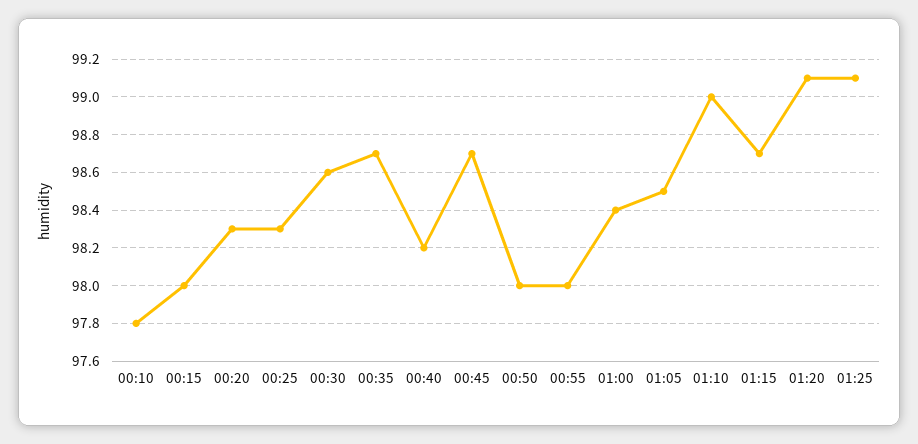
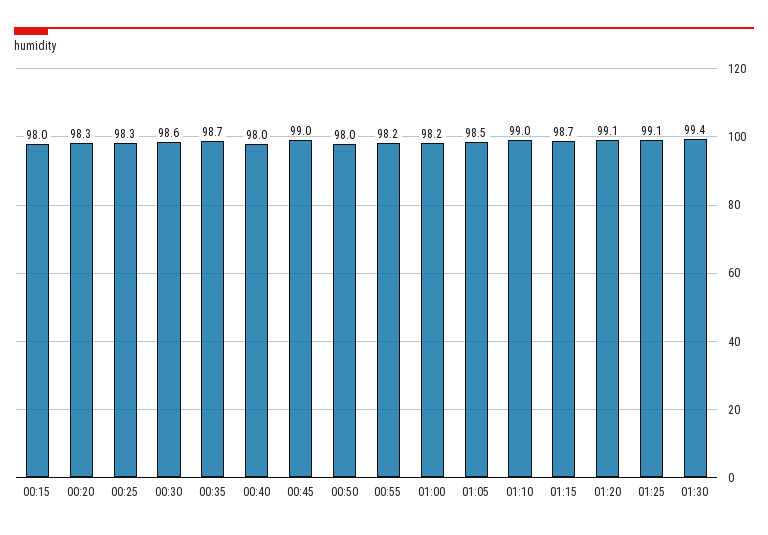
00:10: 97.8 -> none
00:40: 98.2 -> 98
00:45: 98.7 -> 99
00:55: 98 -> 98.2
01:00: 98.4 -> 98.2
01:30: none -> 99.4

